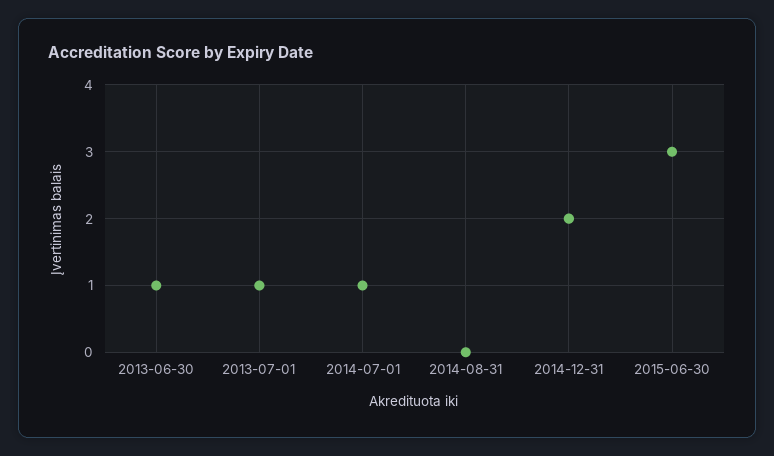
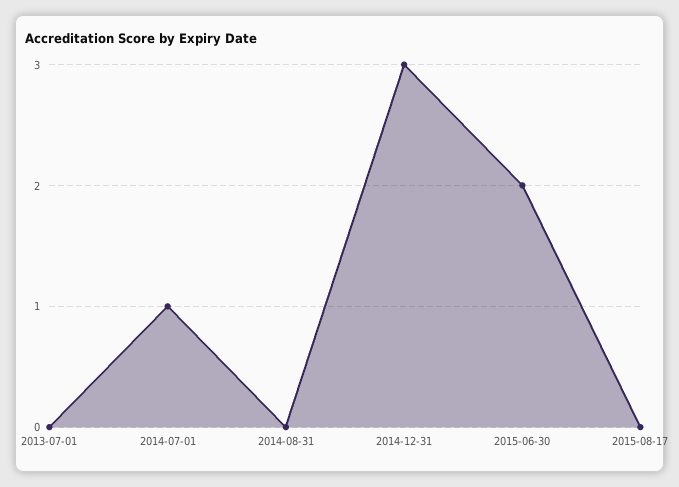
2013-06-30: 1 -> none
2013-07-01: 1 -> 0
2014-12-31: 2 -> 3
2015-06-30: 3 -> 2
2015-08-17: none -> 0

